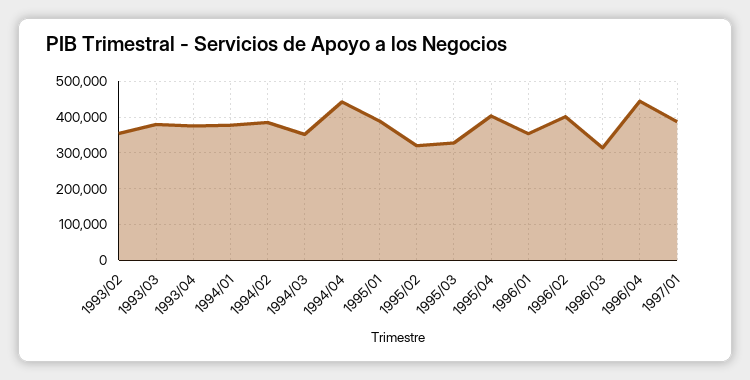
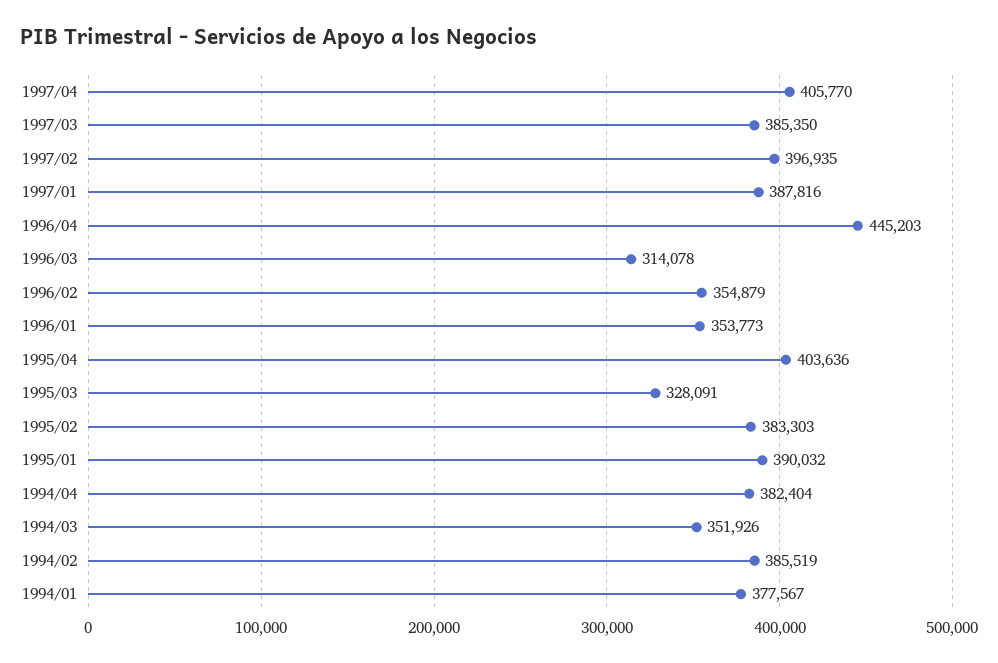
1993/02: 360000 -> none
1993/03: 380000 -> none
1993/04: 380000 -> none
1994/04: 440000 -> 382404
1995/02: 320000 -> 383303
1996/02: 400000 -> 354879
1997/04: none -> 405770
1997/03: none -> 385350
1997/02: none -> 396935

